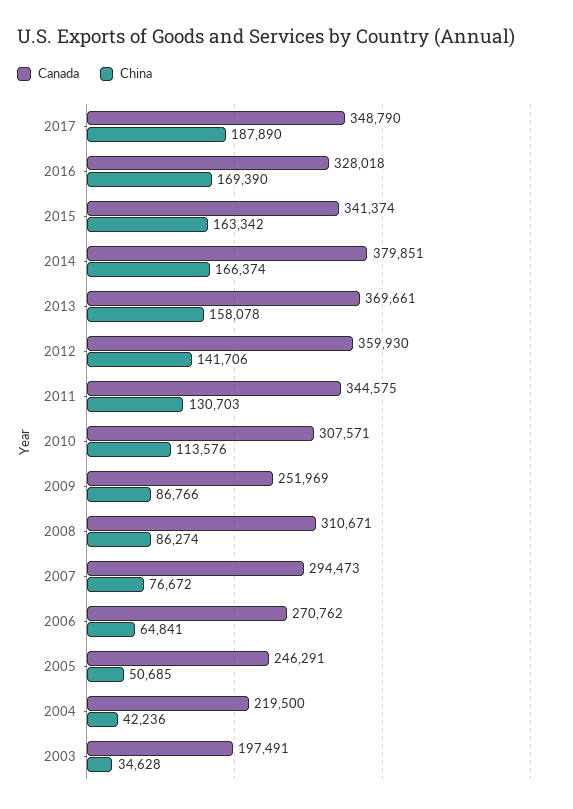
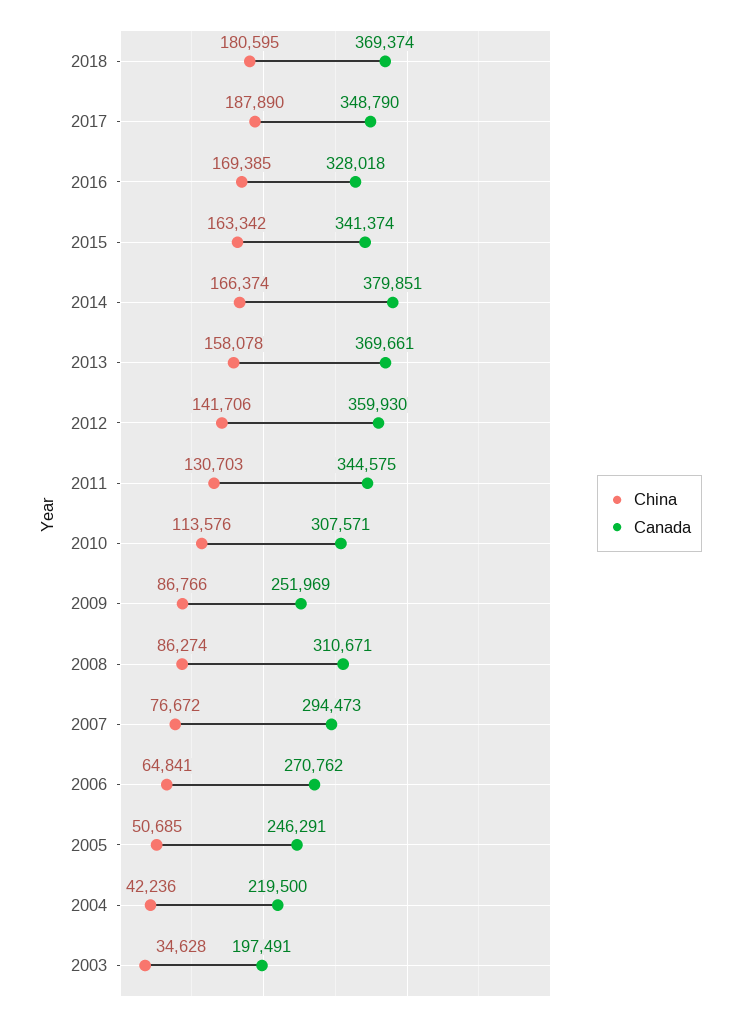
China, 2016: 169390 -> 169385
China, 2018: none -> 180595
Canada, 2018: none -> 369374

